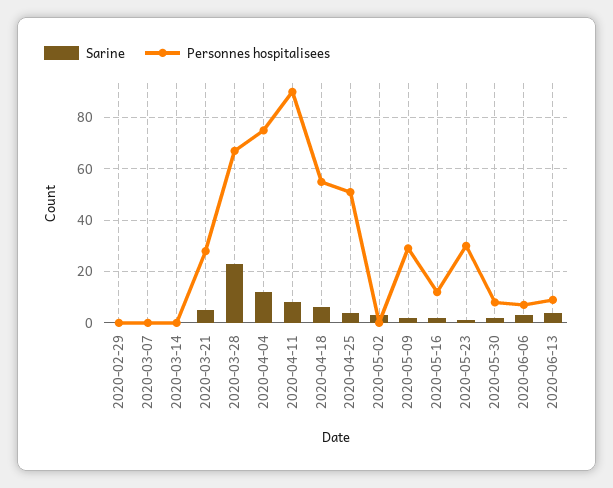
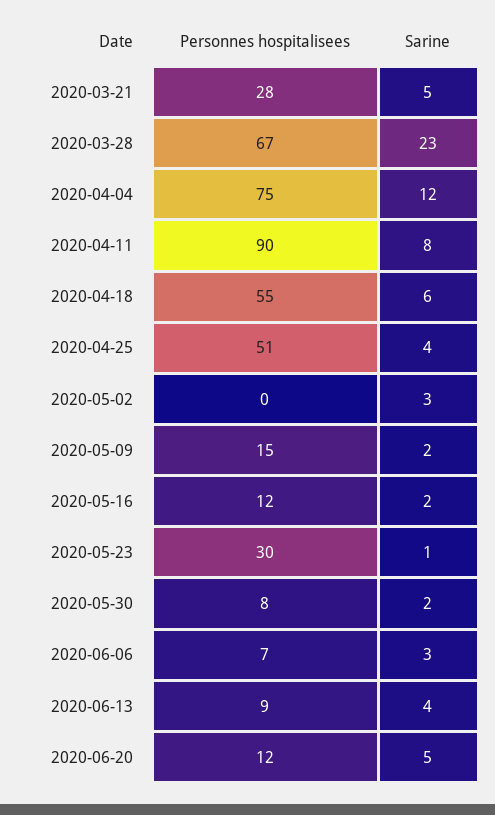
Sarine, 2020-02-29: 0 -> none
Personnes hospitalisees, 2020-02-29: 0 -> none
Sarine, 2020-03-07: 0 -> none
Personnes hospitalisees, 2020-03-07: 0 -> none
Sarine, 2020-03-14: 0 -> none
Personnes hospitalisees, 2020-03-14: 0 -> none
Personnes hospitalisees, 2020-05-09: 30 -> 15
Personnes hospitalisees, 2020-06-20: none -> 12
Sarine, 2020-06-20: none -> 5

